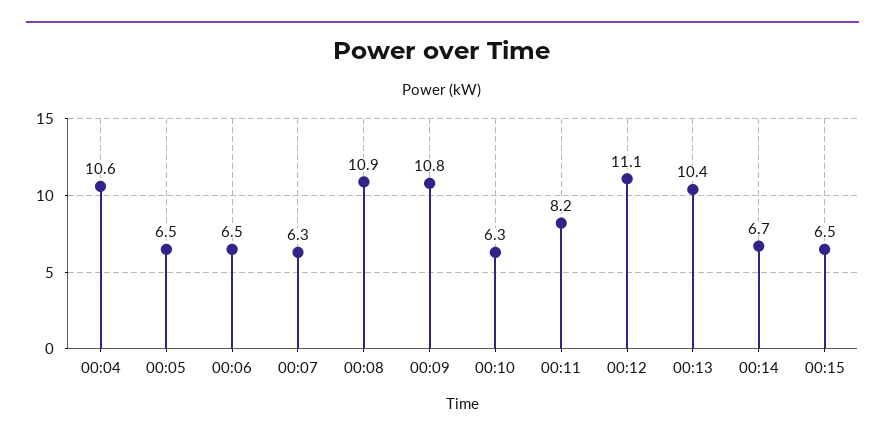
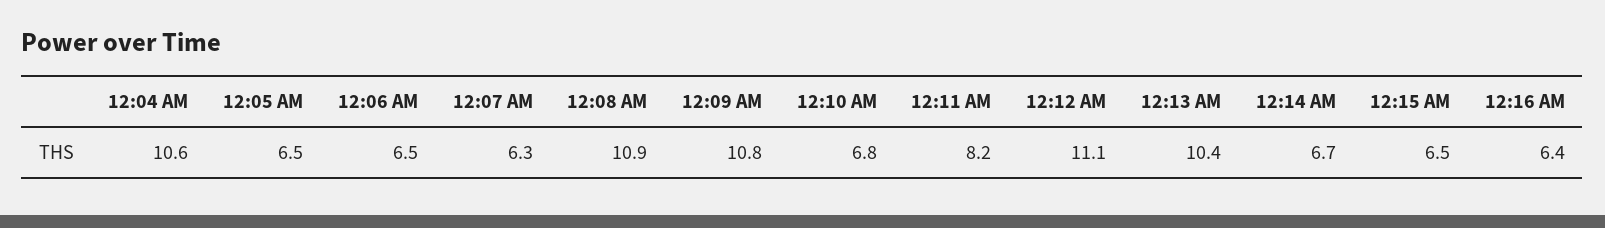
00:10: 6.3 -> 6.8
12:16 AM: none -> 6.4

